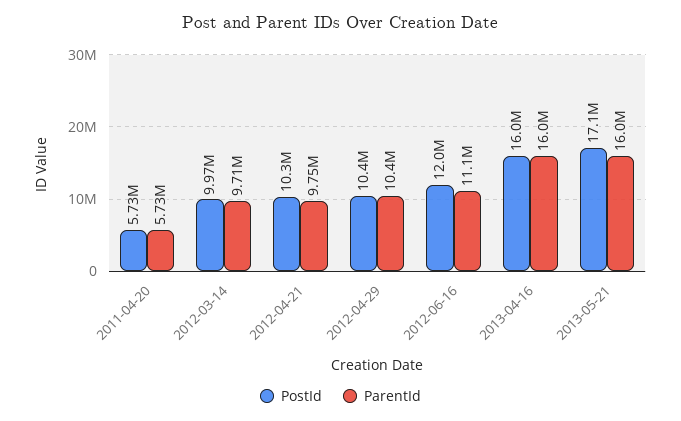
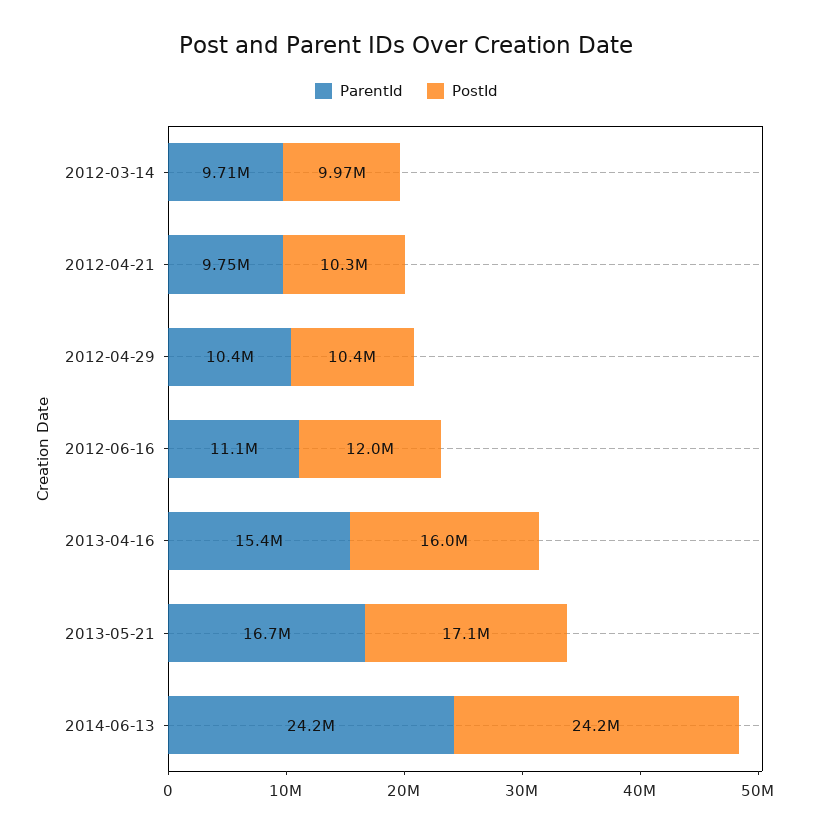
PostId, 2011-04-20: 5730000 -> none
ParentId, 2011-04-20: 5730000 -> none
ParentId, 2013-04-16: 16000000 -> 15400000
ParentId, 2013-05-21: 16000000 -> 16700000
ParentId, 2014-06-13: none -> 24200000
PostId, 2014-06-13: none -> 24200000

